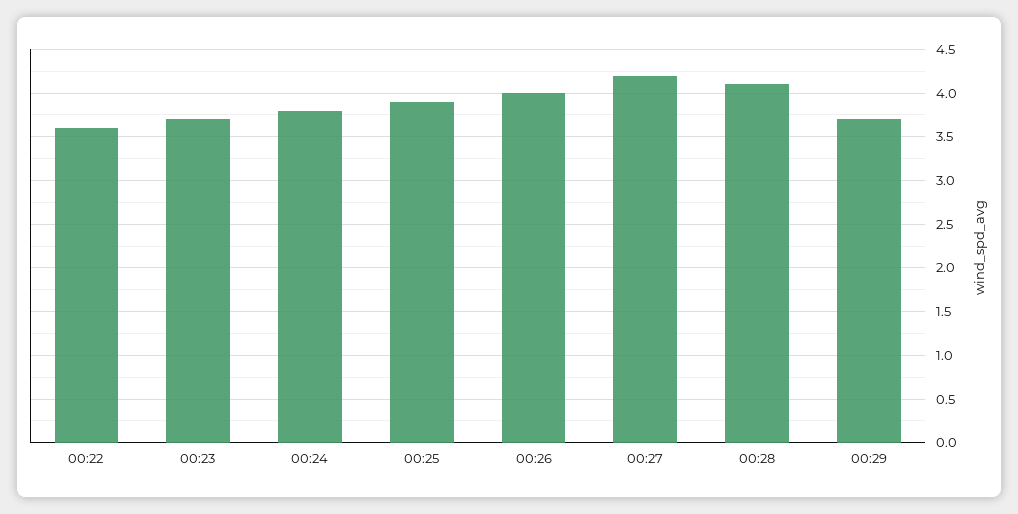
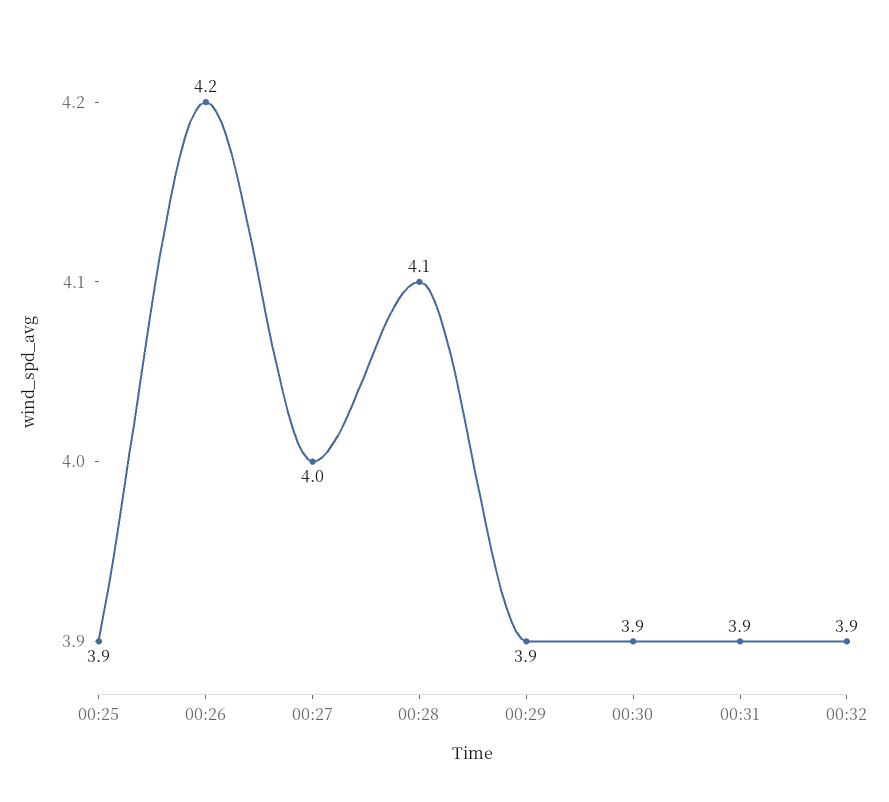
00:22: 3.6 -> none
00:23: 3.7 -> none
00:24: 3.8 -> none
00:26: 4 -> 4.2
00:27: 4.2 -> 4
00:29: 3.7 -> 3.9
00:30: none -> 3.9
00:31: none -> 3.9
00:32: none -> 3.9

